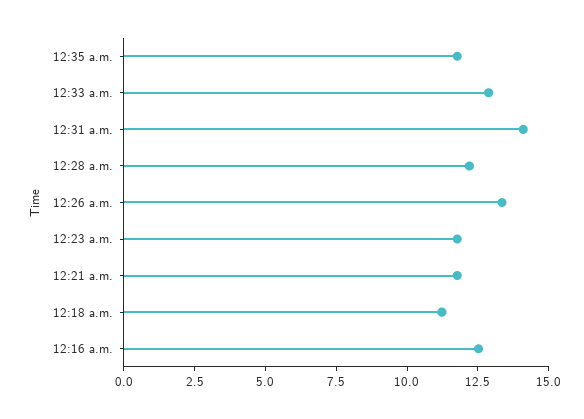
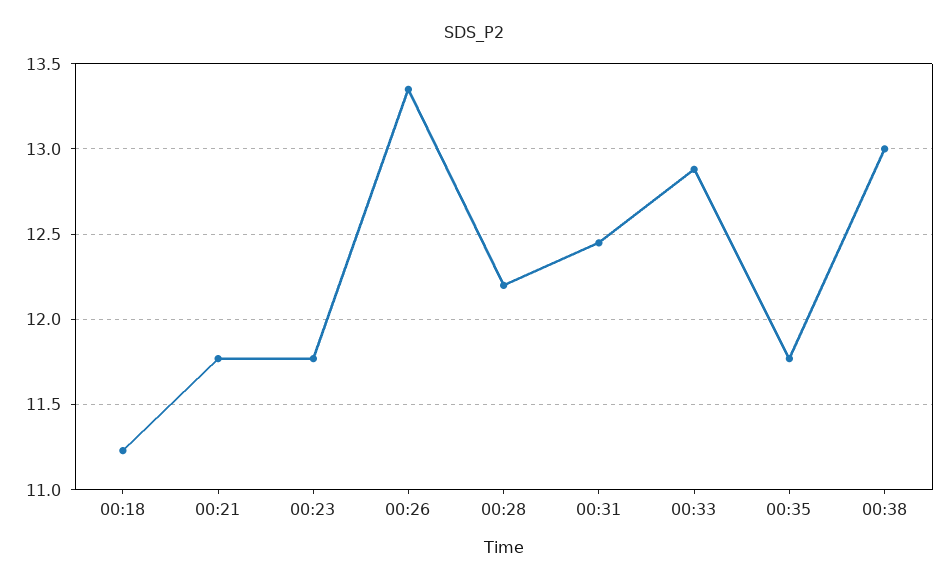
12:31 a.m.: 14 -> 12.45
12:16 a.m.: 12.5 -> none
00:38: none -> 13

